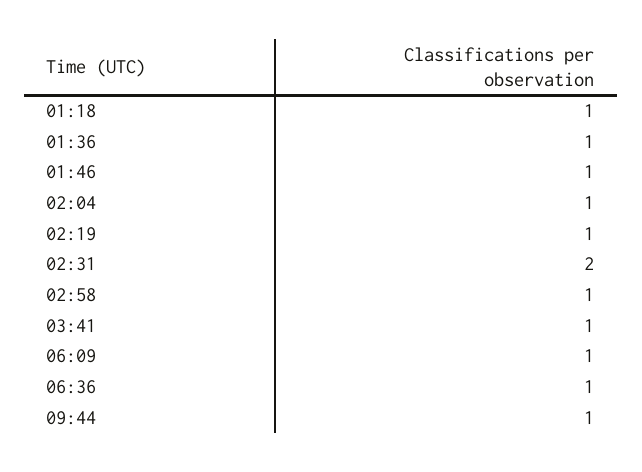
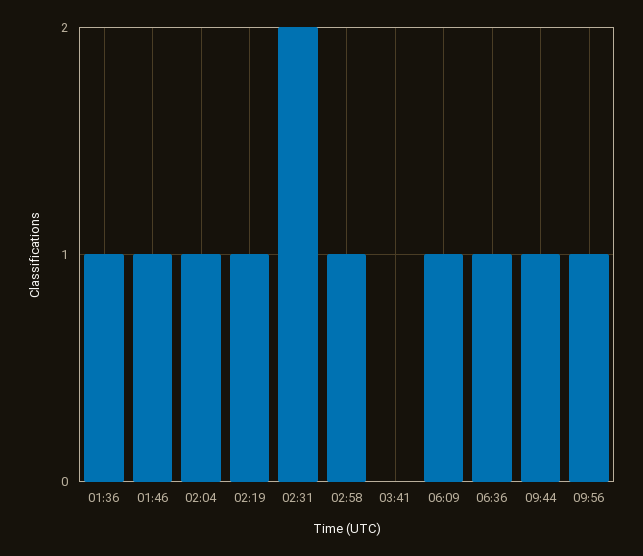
01:18: 1 -> none
03:41: 1 -> 0
09:56: none -> 1

